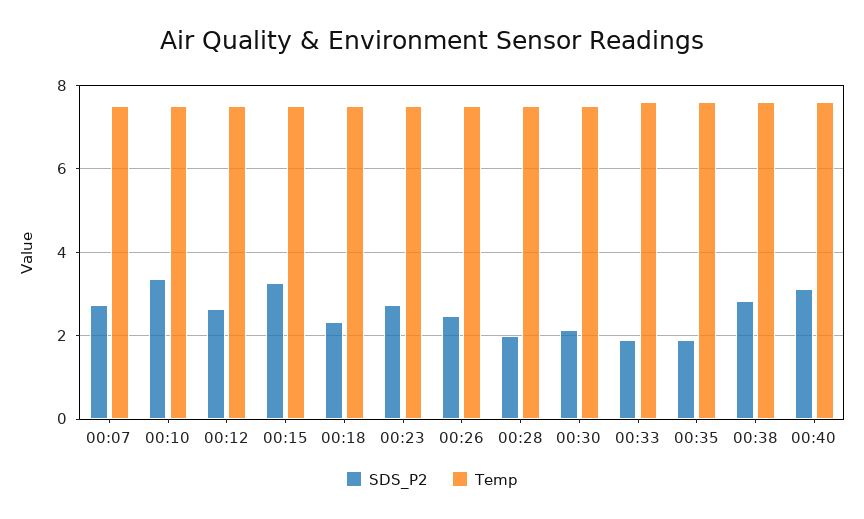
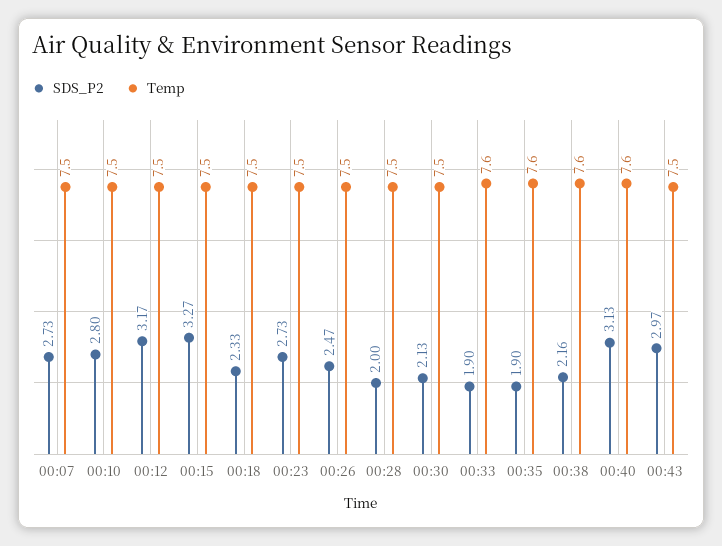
SDS_P2, 00:10: 3.4 -> 2.8
SDS_P2, 00:12: 2.6 -> 3.17
SDS_P2, 00:38: 2.8 -> 2.16
SDS_P2, 00:43: none -> 2.97
Temp, 00:43: none -> 7.5

